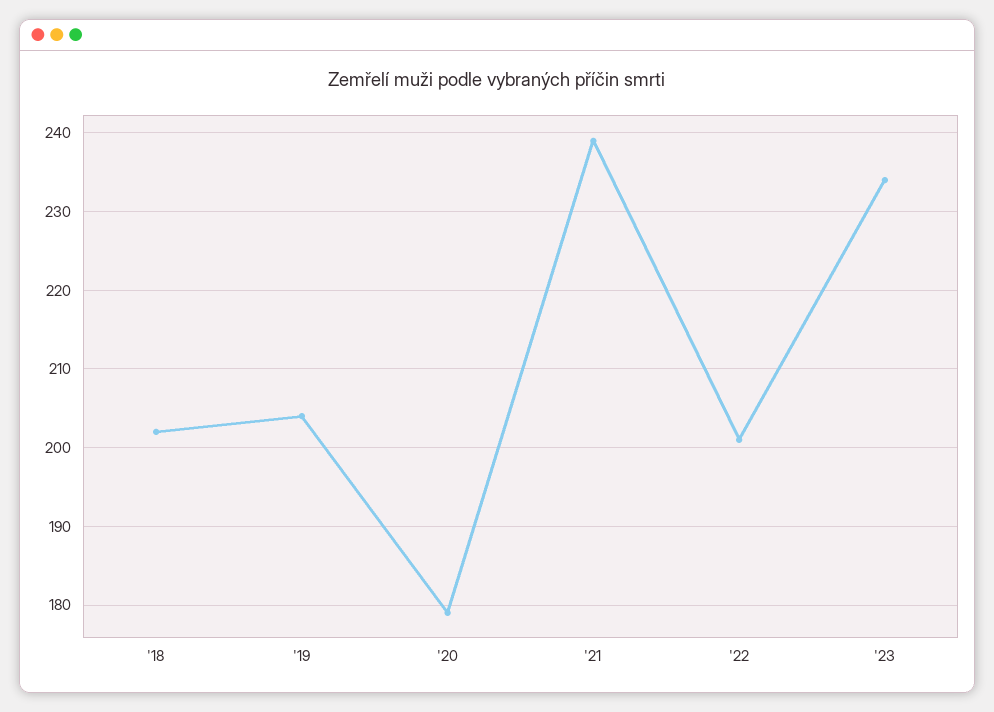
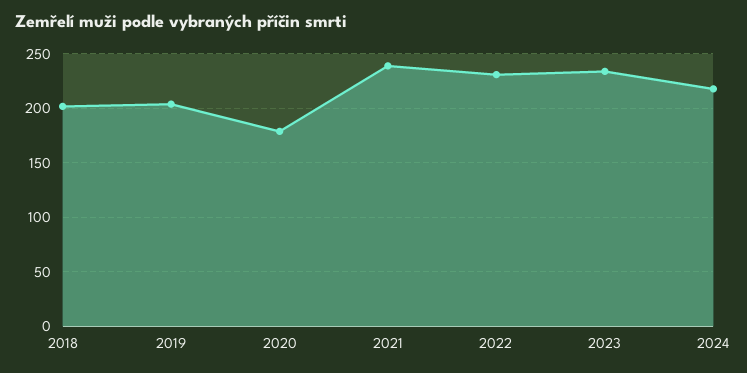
'22: 201 -> 230
2024: none -> 220

